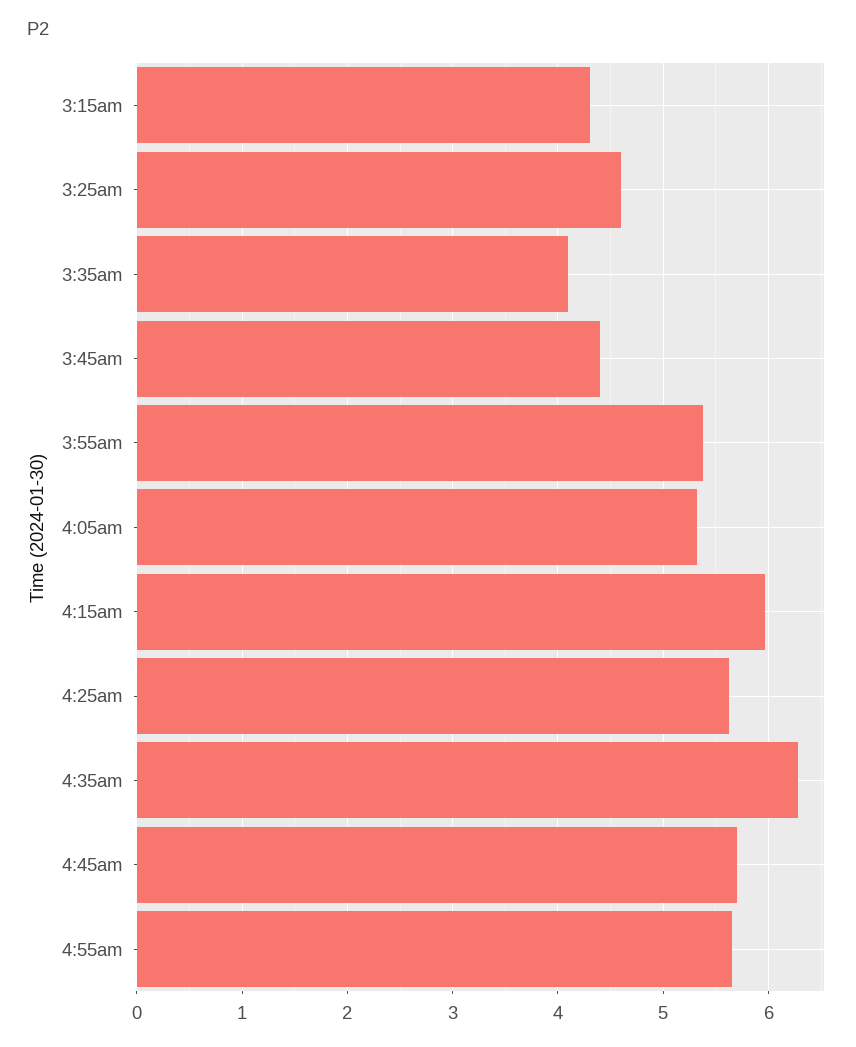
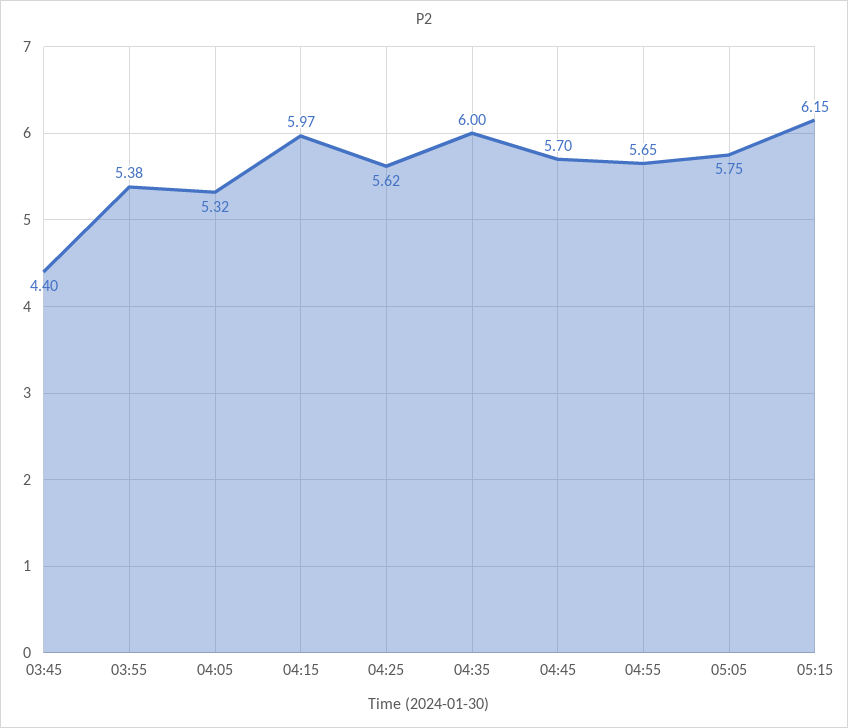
3:15am: 4.3 -> none
3:25am: 4.6 -> none
3:35am: 4.1 -> none
4:35am: 6.3 -> 6
05:05: none -> 5.75
05:15: none -> 6.15

